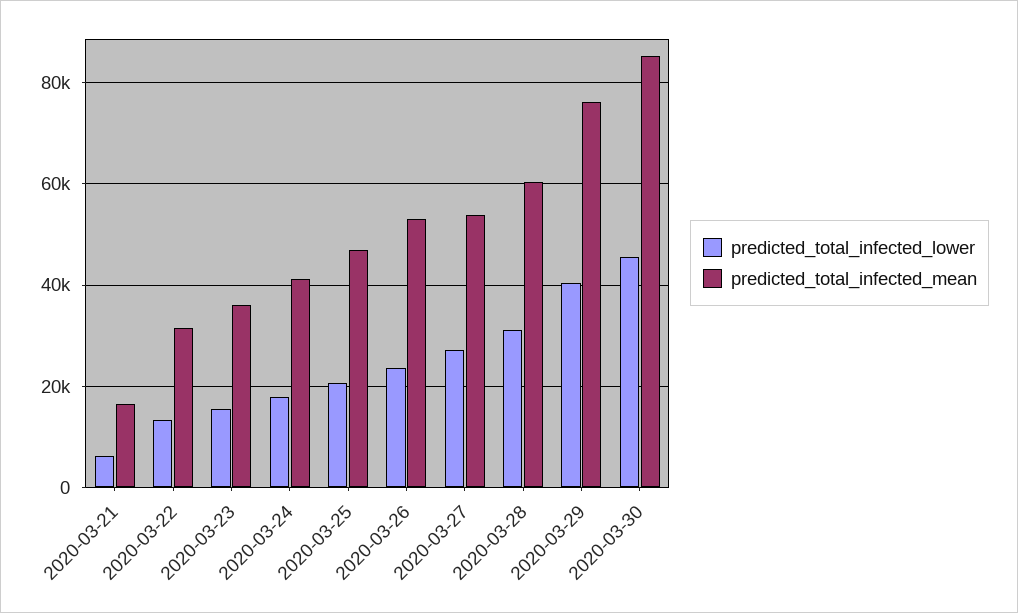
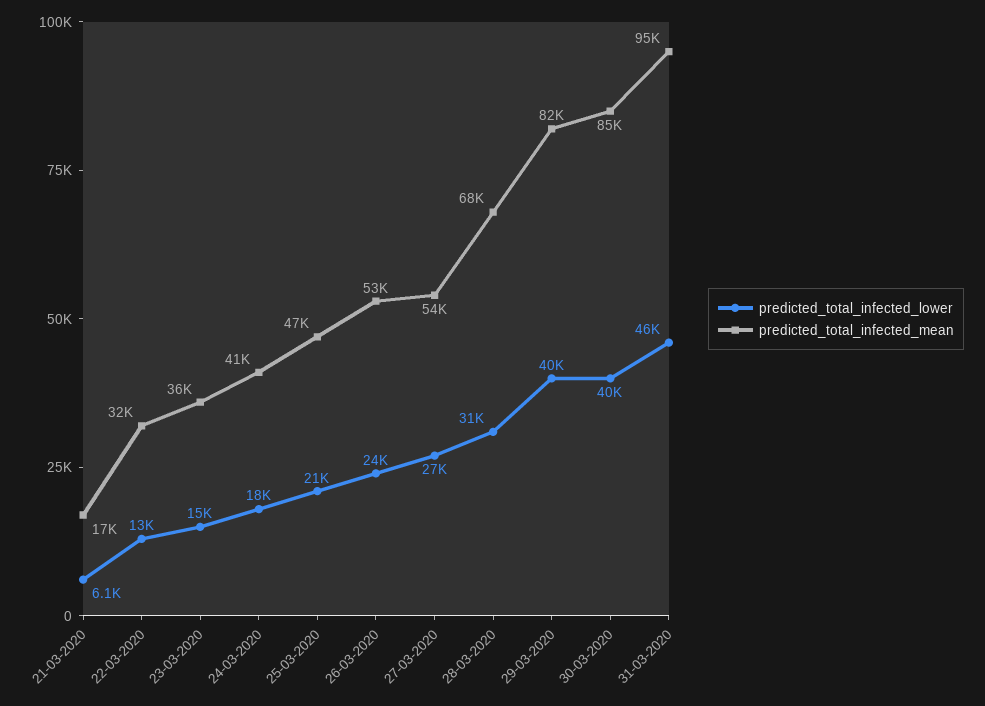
predicted_total_infected_mean, 2020-03-28: 60000 -> 68000
predicted_total_infected_mean, 2020-03-29: 76000 -> 82000
predicted_total_infected_lower, 2020-03-30: 46000 -> 40000
predicted_total_infected_lower, 31-03-2020: none -> 46000
predicted_total_infected_mean, 31-03-2020: none -> 95000

